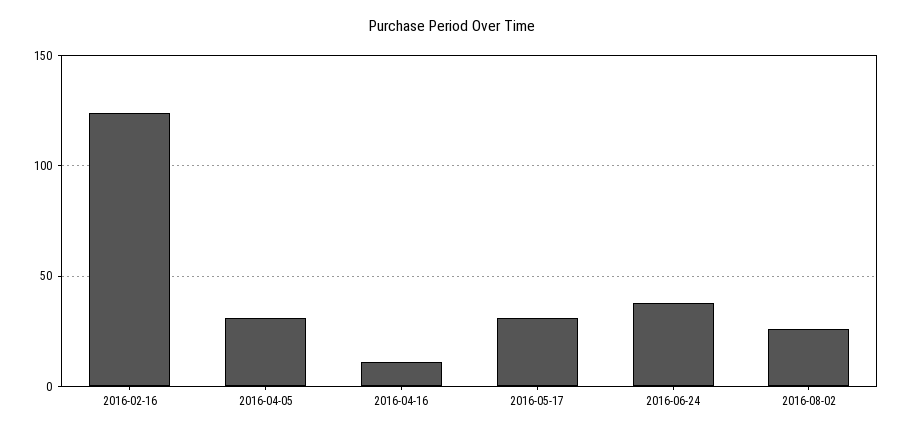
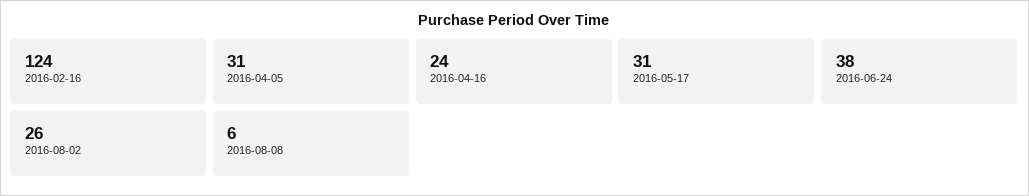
2016-04-16: 10 -> 24
2016-08-08: none -> 6

